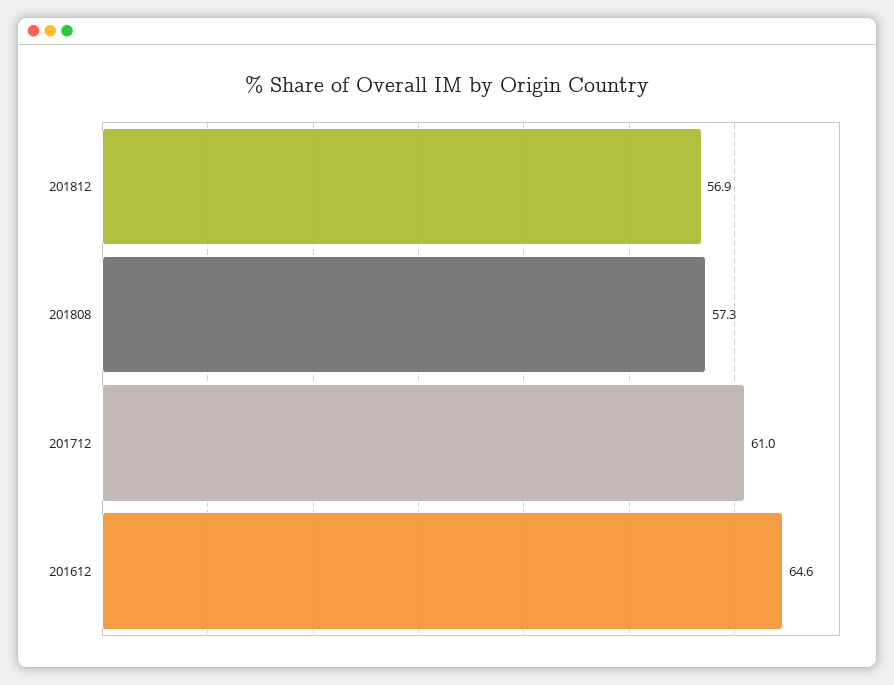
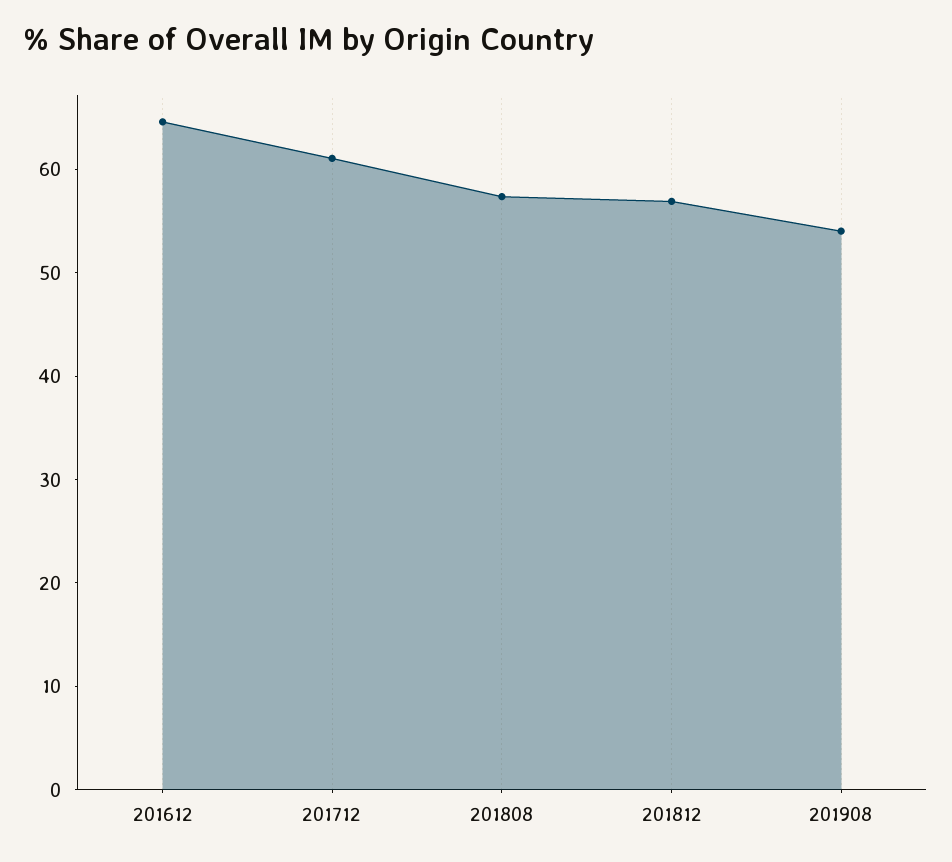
201908: none -> 54

